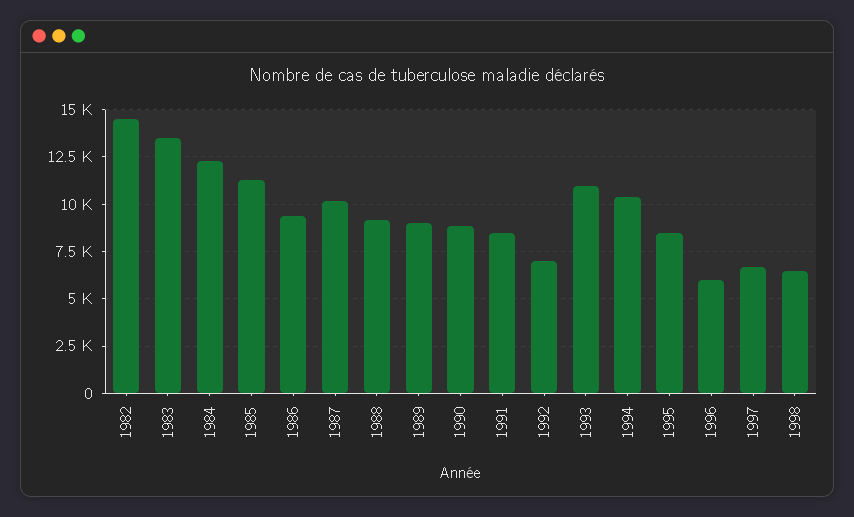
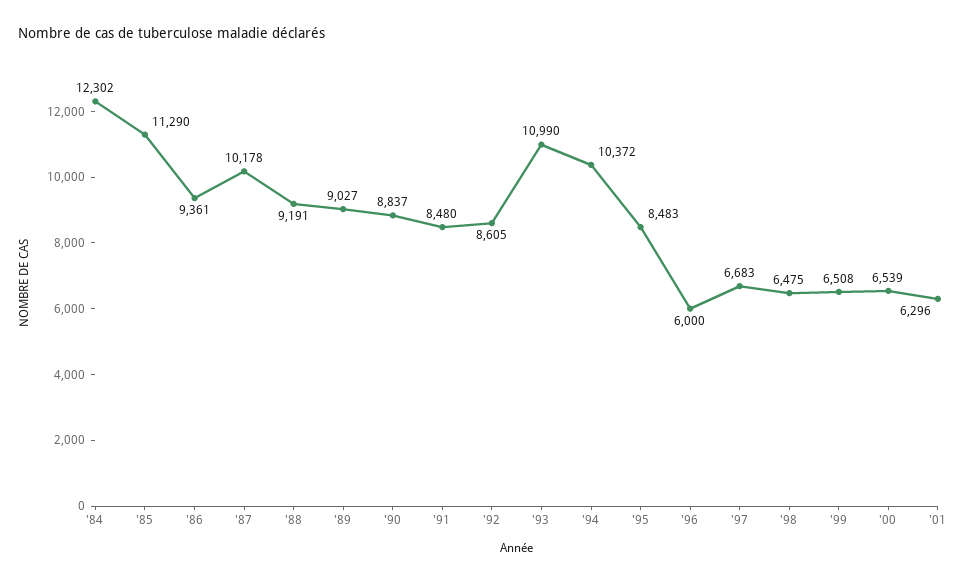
1982: 14500 -> none
1983: 13500 -> none
1992: 7000 -> 8605
'99: none -> 6508
'00: none -> 6539
'01: none -> 6296

